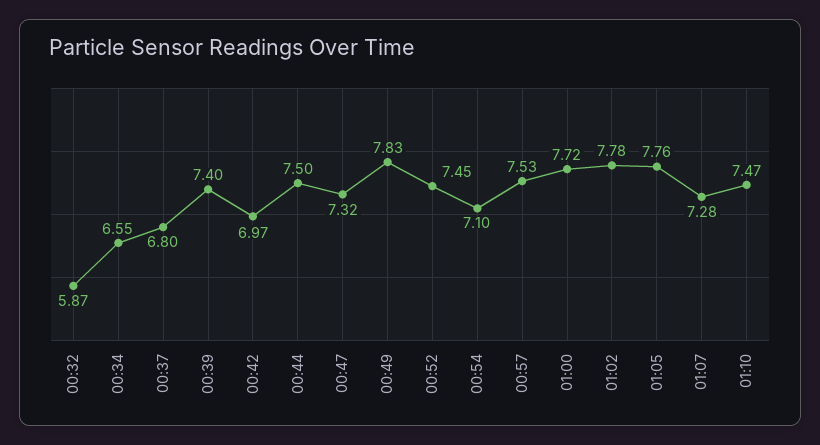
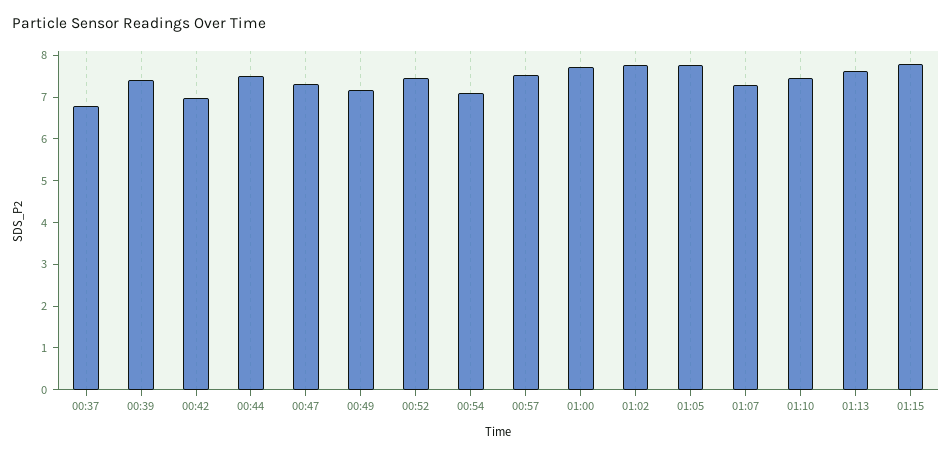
00:32: 5.87 -> none
00:34: 6.55 -> none
00:49: 7.83 -> 7.2
01:13: none -> 7.6
01:15: none -> 7.8

